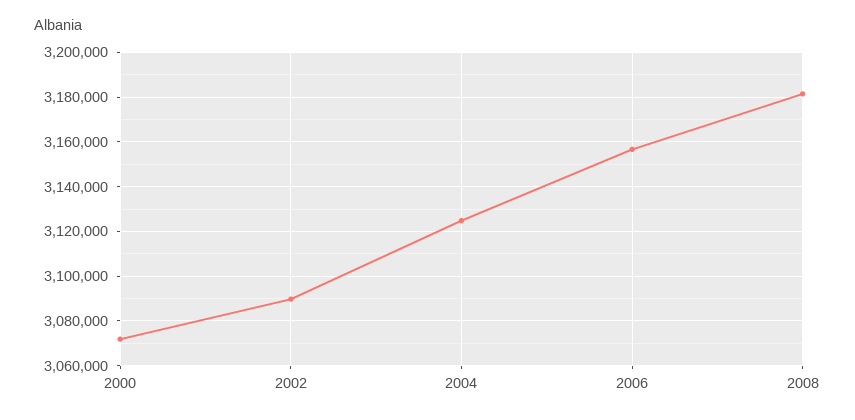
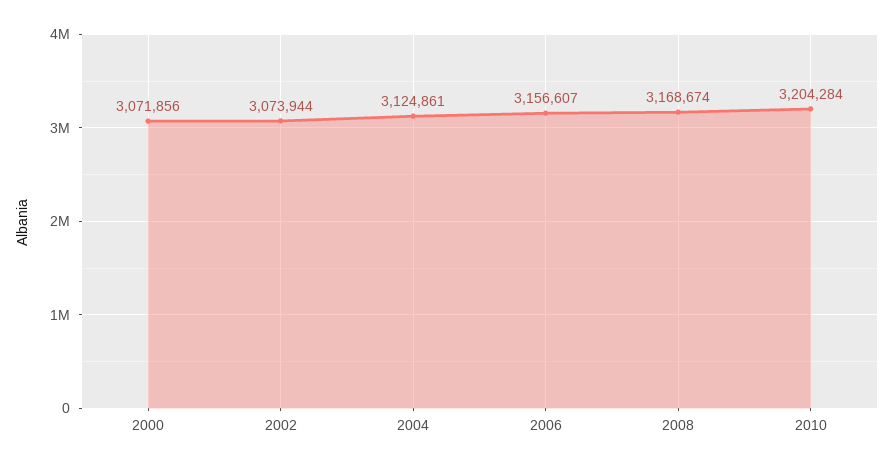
2002: 3090000 -> 3073944
2008: 3180000 -> 3168674
2010: none -> 3204284

